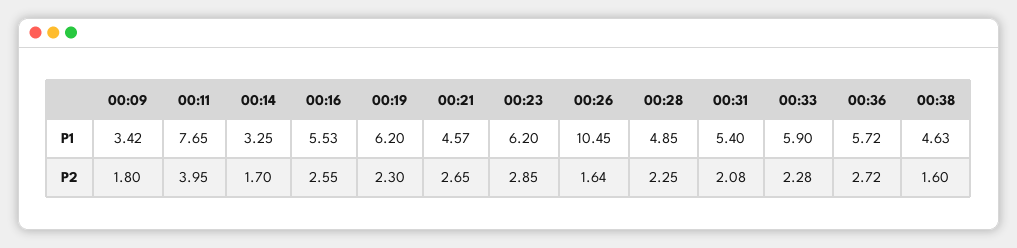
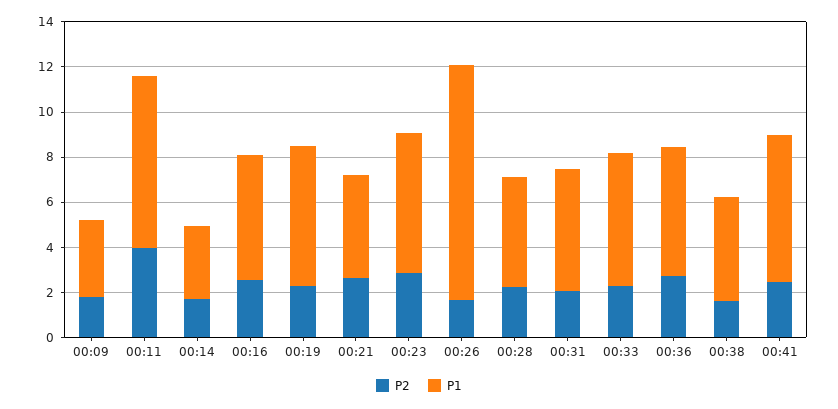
P2, 00:41: none -> 2.5
P1, 00:41: none -> 6.5

